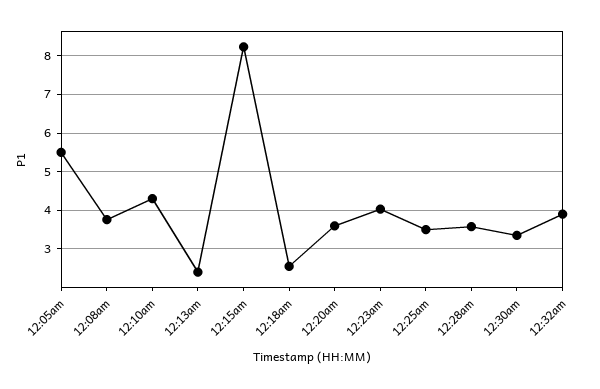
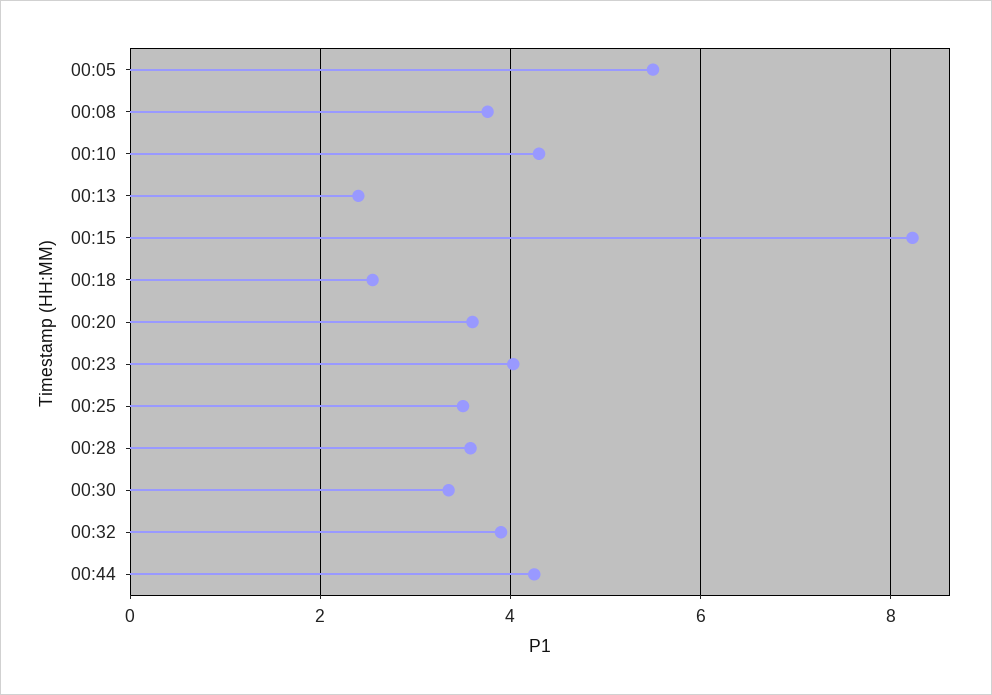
00:44: none -> 4.2

